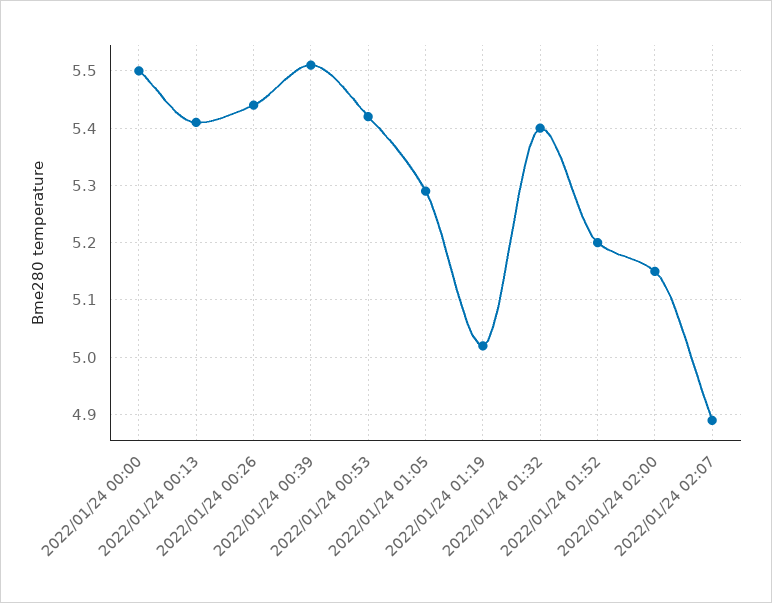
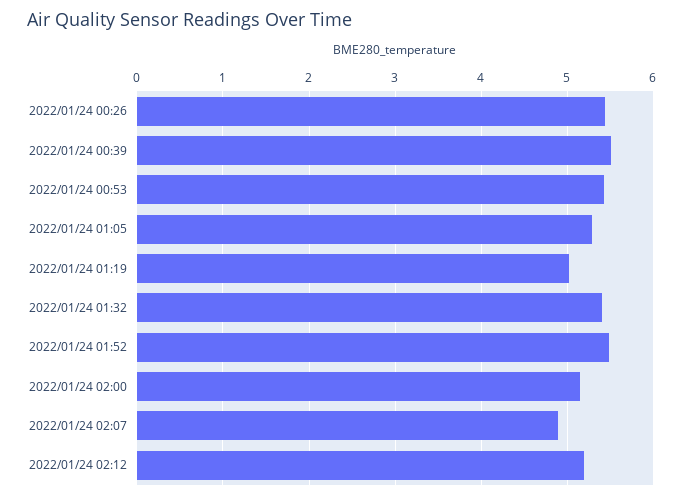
2022/01/24 00:00: 5.5 -> none
2022/01/24 00:13: 5.4 -> none
2022/01/24 01:52: 5.2 -> 5.5
2022/01/24 02:12: none -> 5.2

